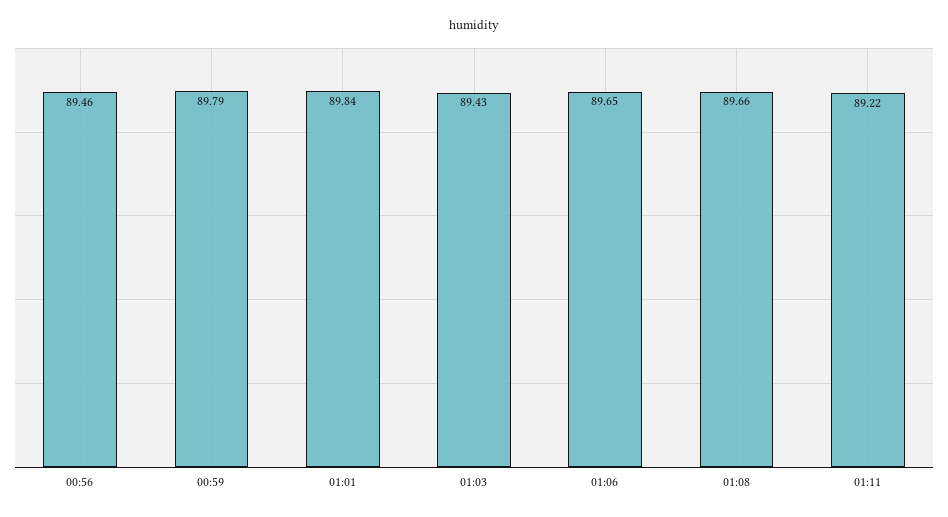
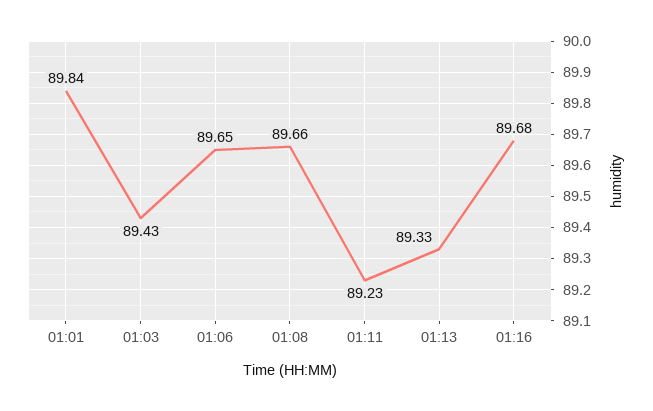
00:56: 89.46 -> none
00:59: 89.79 -> none
01:11: 89.22 -> 89.23
01:13: none -> 89.33
01:16: none -> 89.68

